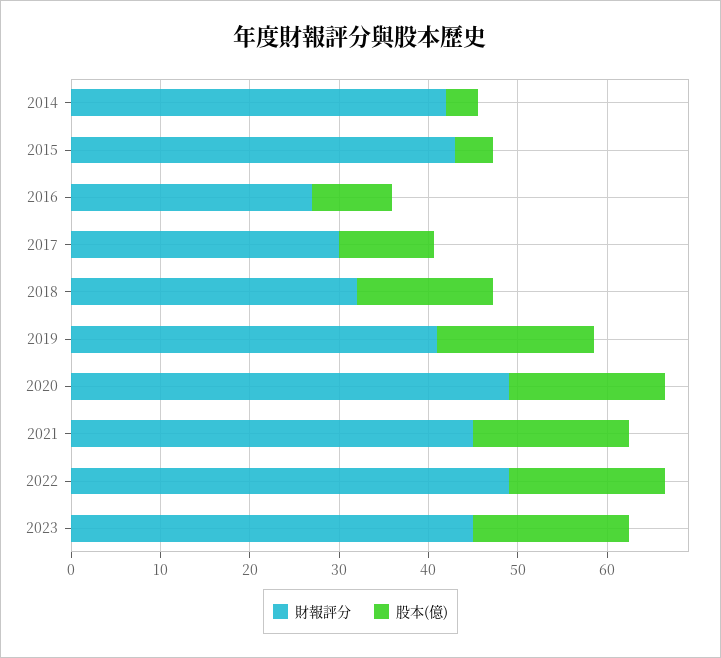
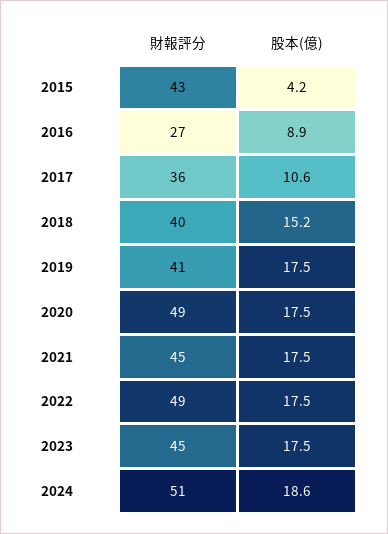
財報評分, 2014: 42 -> none
股本(億), 2014: 4 -> none
財報評分, 2017: 30 -> 36
財報評分, 2018: 32 -> 40
財報評分, 2024: none -> 51
股本(億), 2024: none -> 18.6

